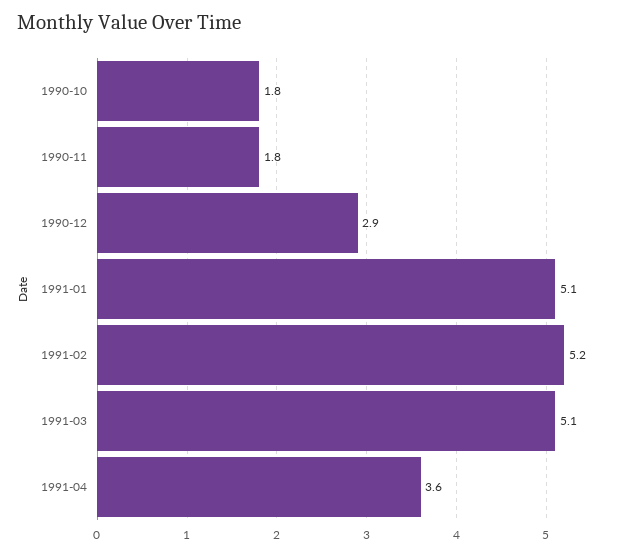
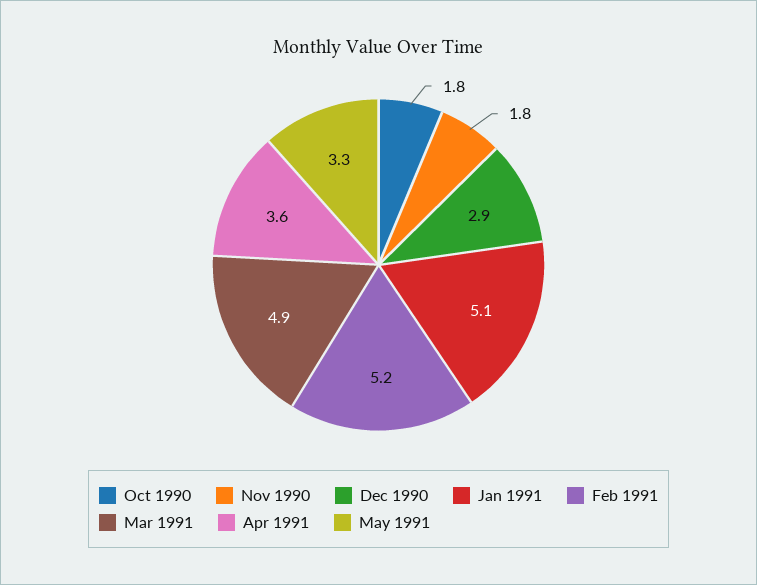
1991-03: 5.1 -> 4.9
May 1991: none -> 3.3

